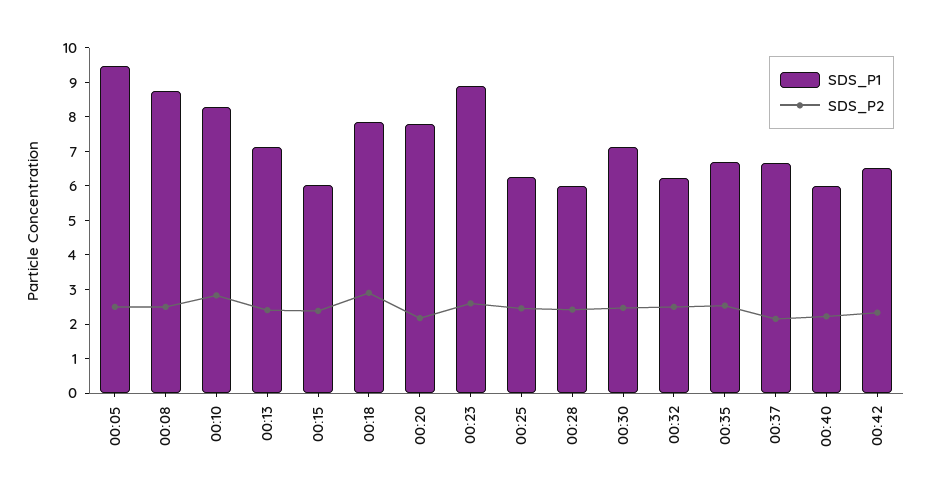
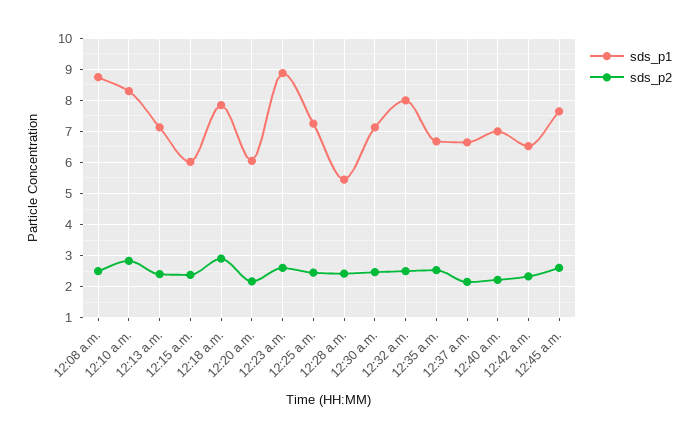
SDS_P1, 00:05: 9.5 -> none
SDS_P2, 00:05: 2.5 -> none
SDS_P1, 00:20: 7.75 -> 6
SDS_P1, 00:25: 6.25 -> 7.2
SDS_P1, 00:28: 6 -> 5.4
SDS_P1, 00:32: 6.25 -> 8
SDS_P1, 00:40: 6 -> 7
SDS_P1, 12:45 a.m.: none -> 7.6
SDS_P2, 12:45 a.m.: none -> 2.6

